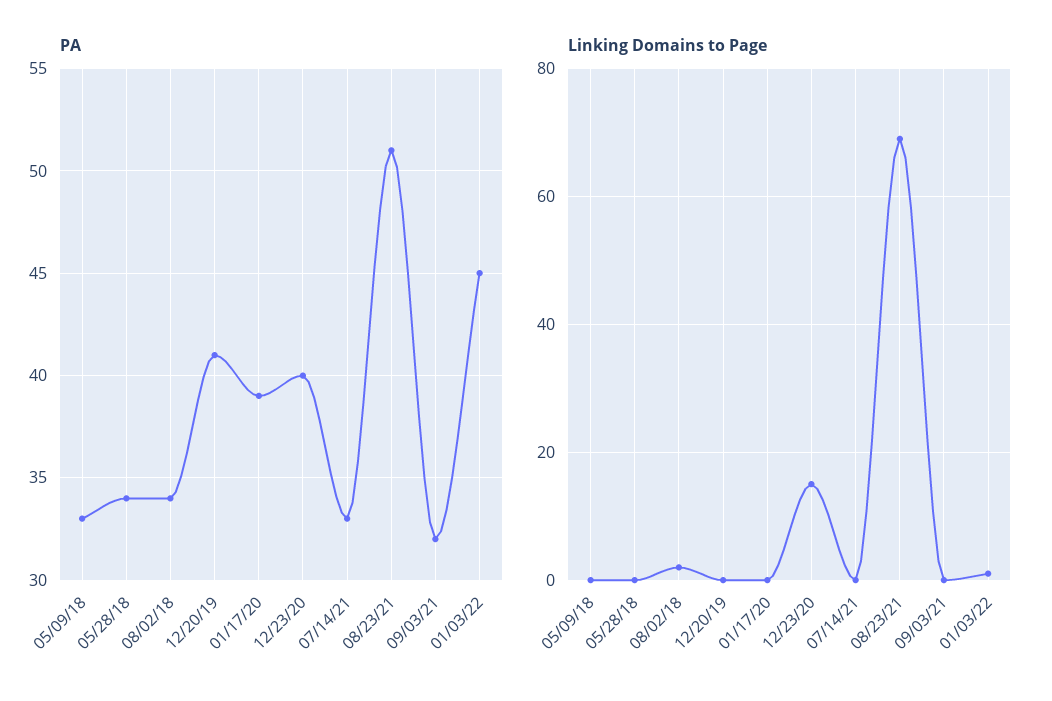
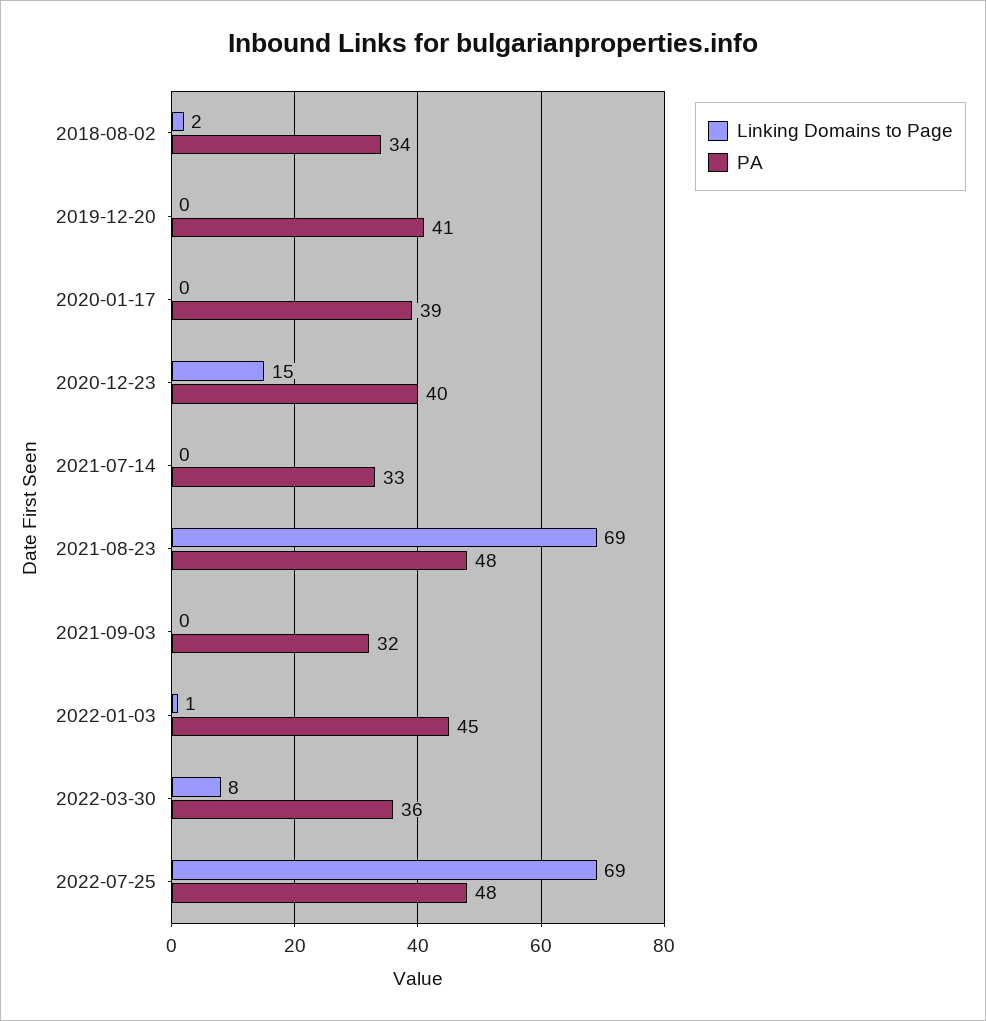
PA, 05/09/18: 33 -> none
PA, 05/28/18: 34 -> none
PA, 08/23/21: 51 -> 48
Linking Domains to Page, 05/09/18: 0 -> none
Linking Domains to Page, 05/28/18: 0 -> none
Linking Domains to Page, 2022-03-30: none -> 8
PA, 2022-03-30: none -> 36
Linking Domains to Page, 2022-07-25: none -> 69
PA, 2022-07-25: none -> 48

